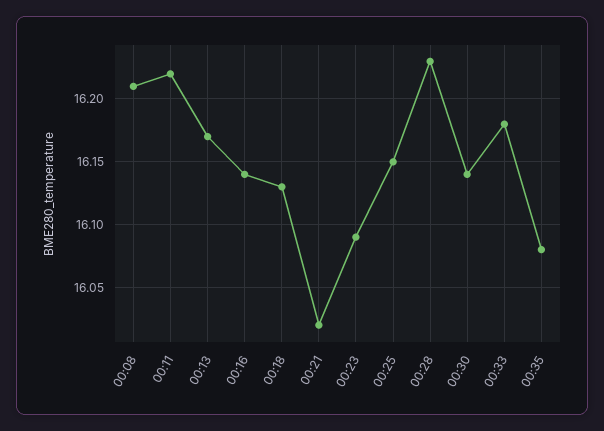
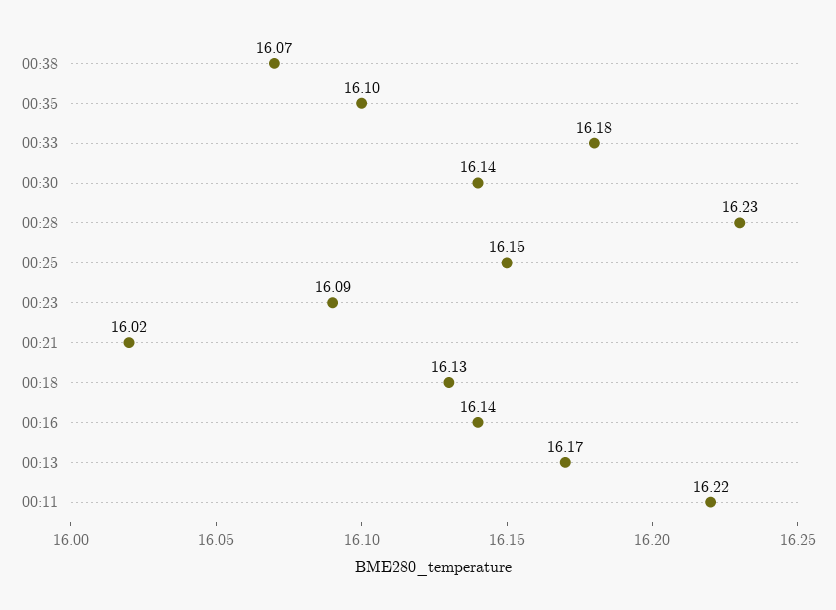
00:08: 16.21 -> none
00:35: 16.08 -> 16.1
00:38: none -> 16.07

